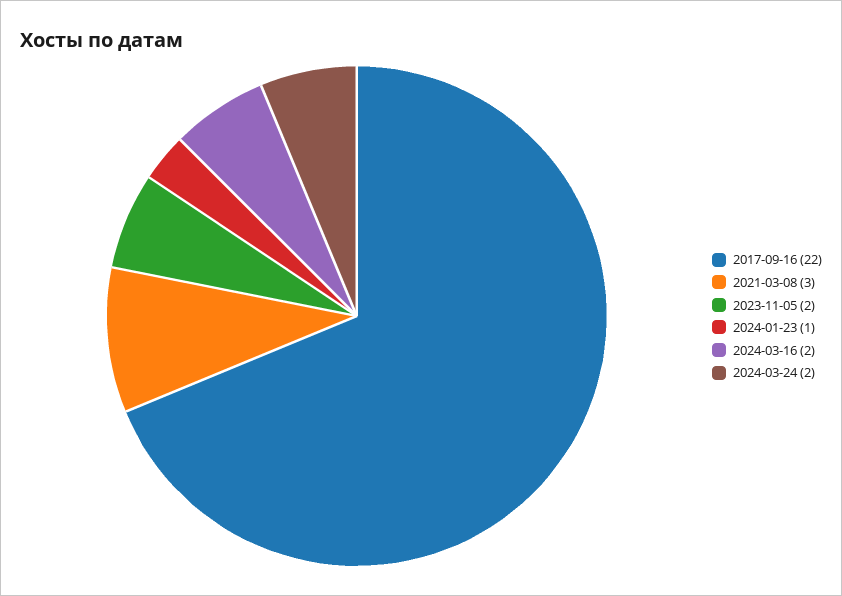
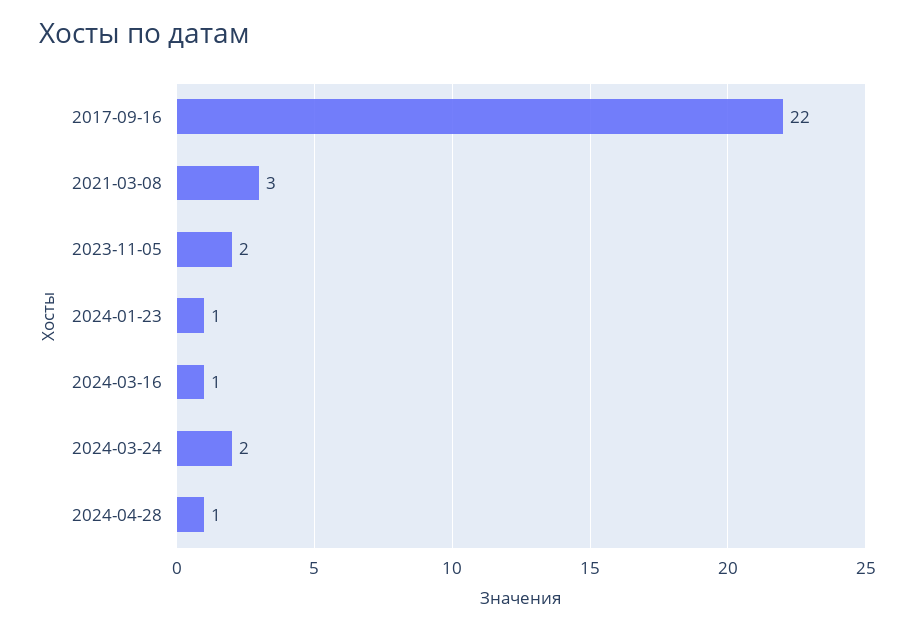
2024-03-16: 2 -> 1
2024-04-28: none -> 1

